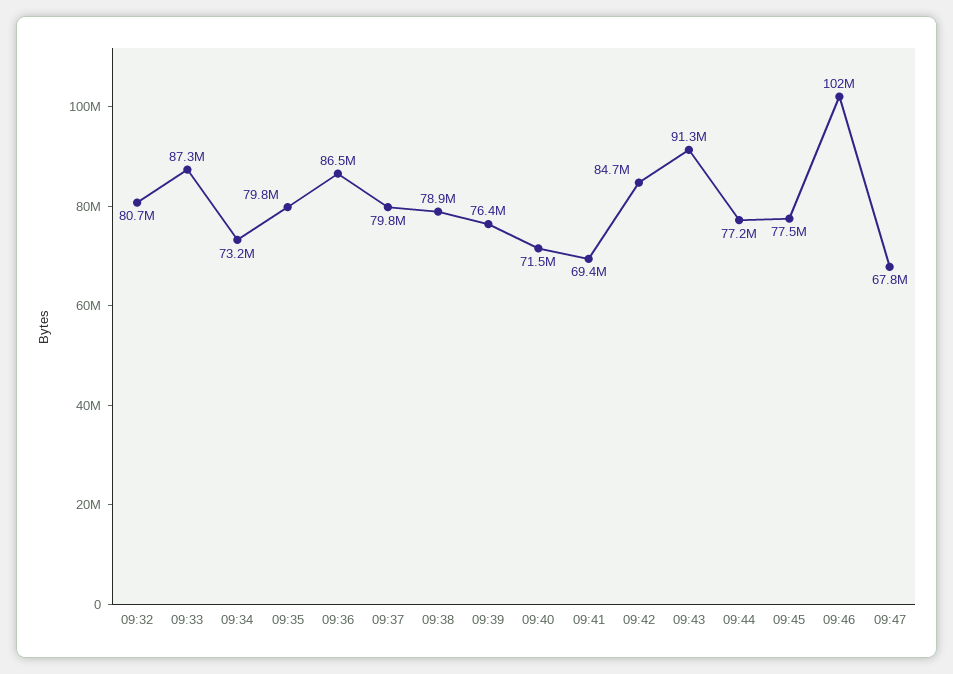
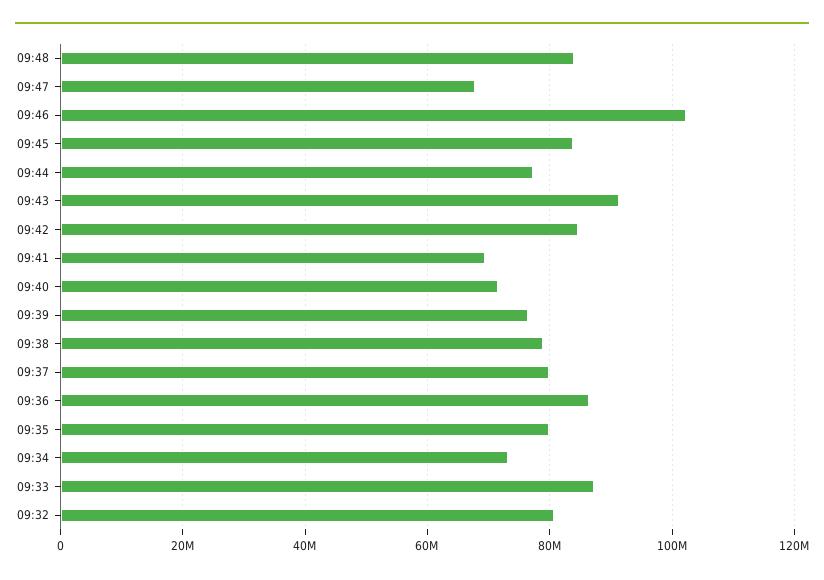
09:45: 77500000 -> 84000000
09:48: none -> 84000000

